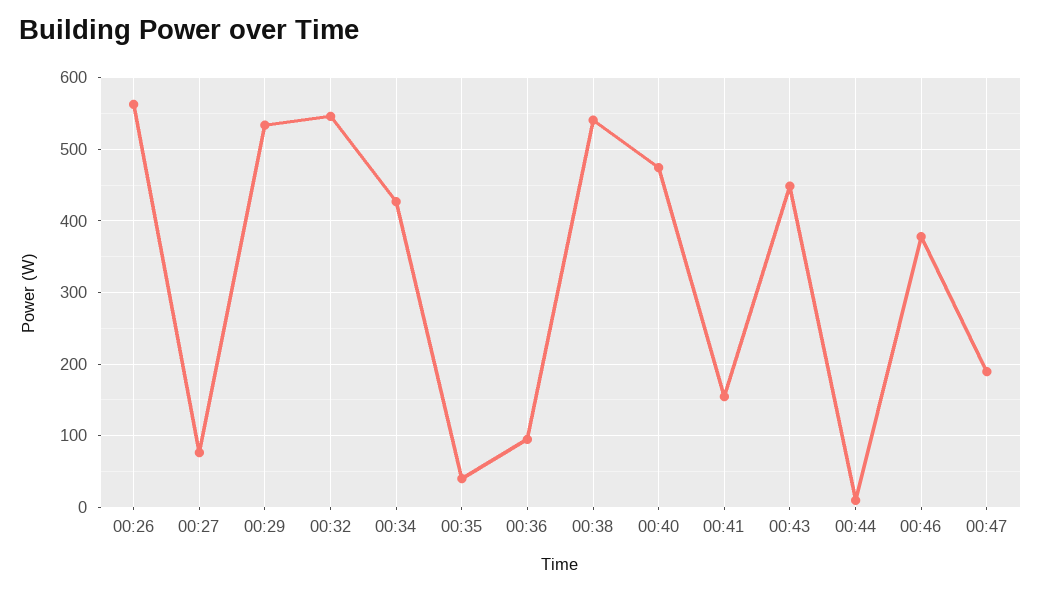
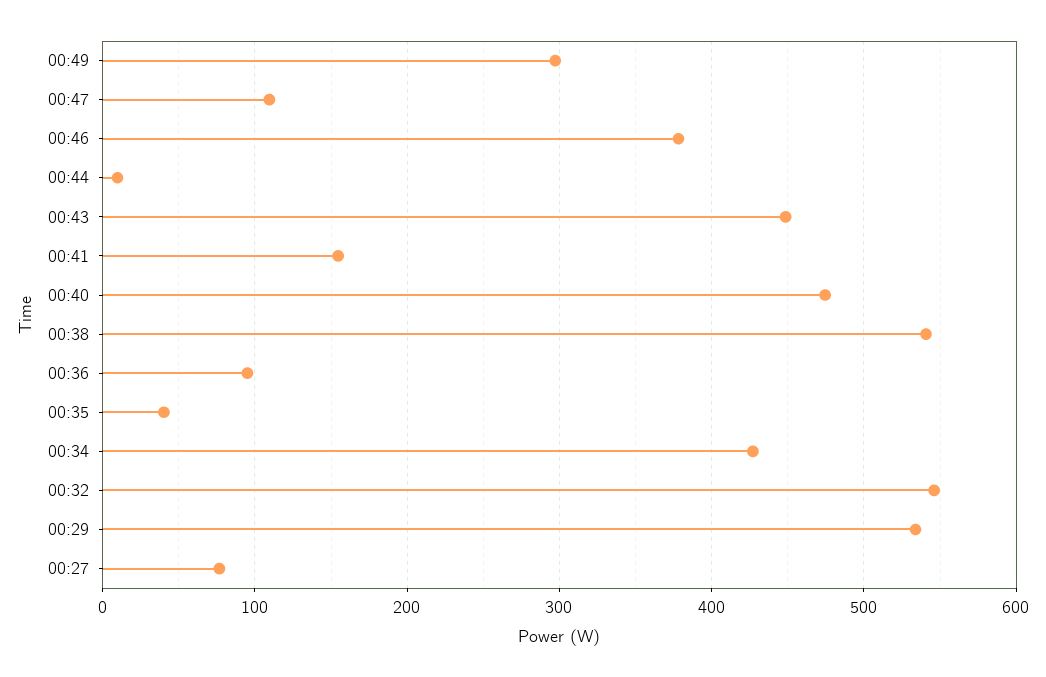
00:26: 560 -> none
00:47: 190 -> 110
00:49: none -> 300

